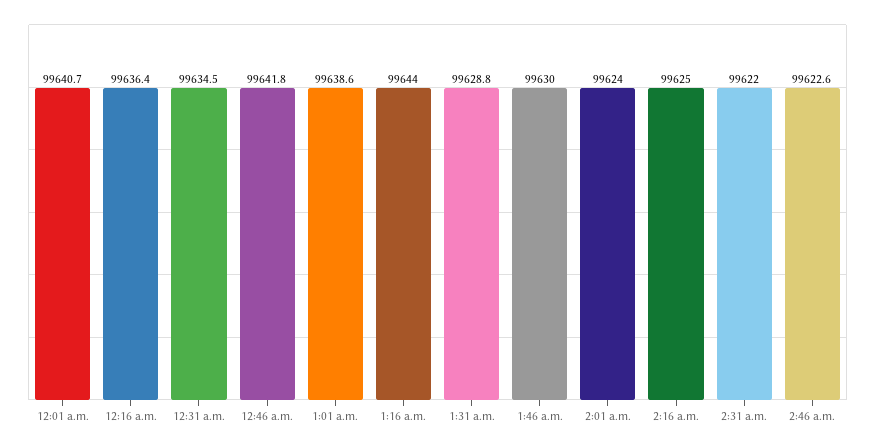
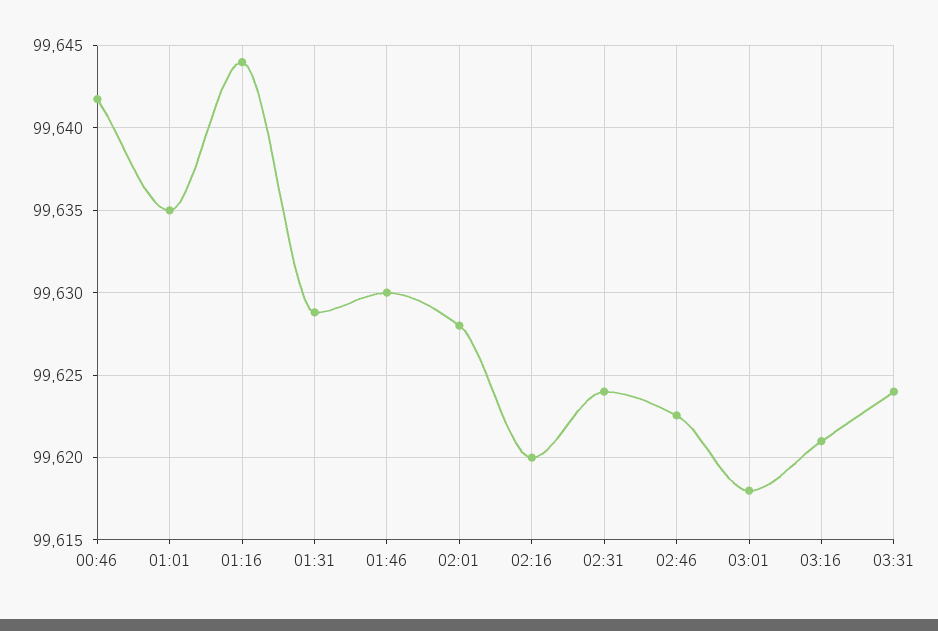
12:01 a.m.: 99640.7 -> none
12:16 a.m.: 99636.4 -> none
12:31 a.m.: 99634.5 -> none
1:01 a.m.: 99638.6 -> 99635
2:01 a.m.: 99624 -> 99628
2:16 a.m.: 99625 -> 99620
2:31 a.m.: 99622 -> 99624
03:01: none -> 99618
03:16: none -> 99621
03:31: none -> 99624

